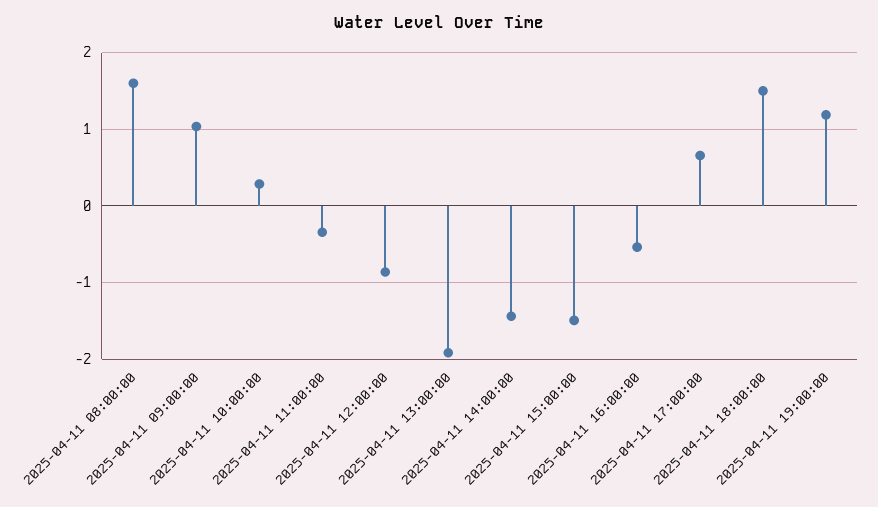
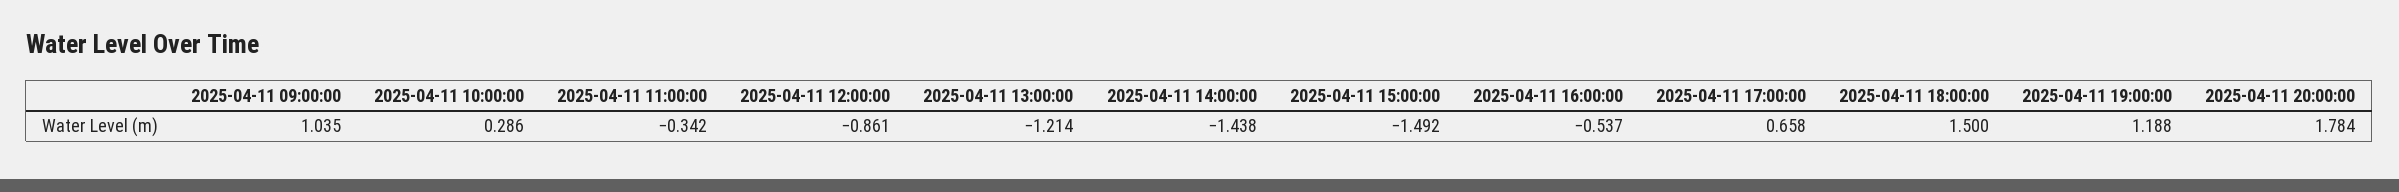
2025-04-11 08:00:00: 1.6 -> none
2025-04-11 13:00:00: -1.9 -> -1.214
2025-04-11 20:00:00: none -> 1.784

